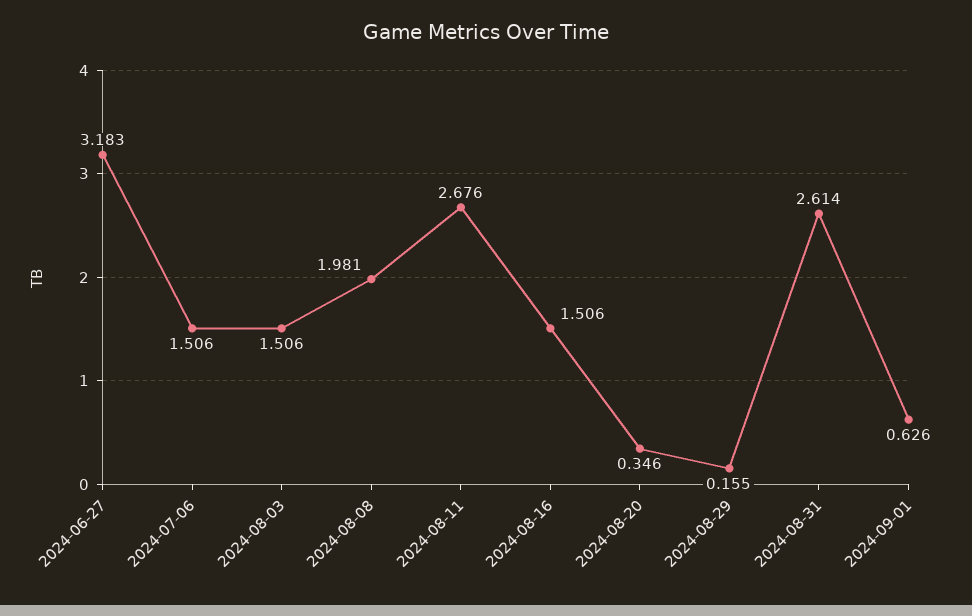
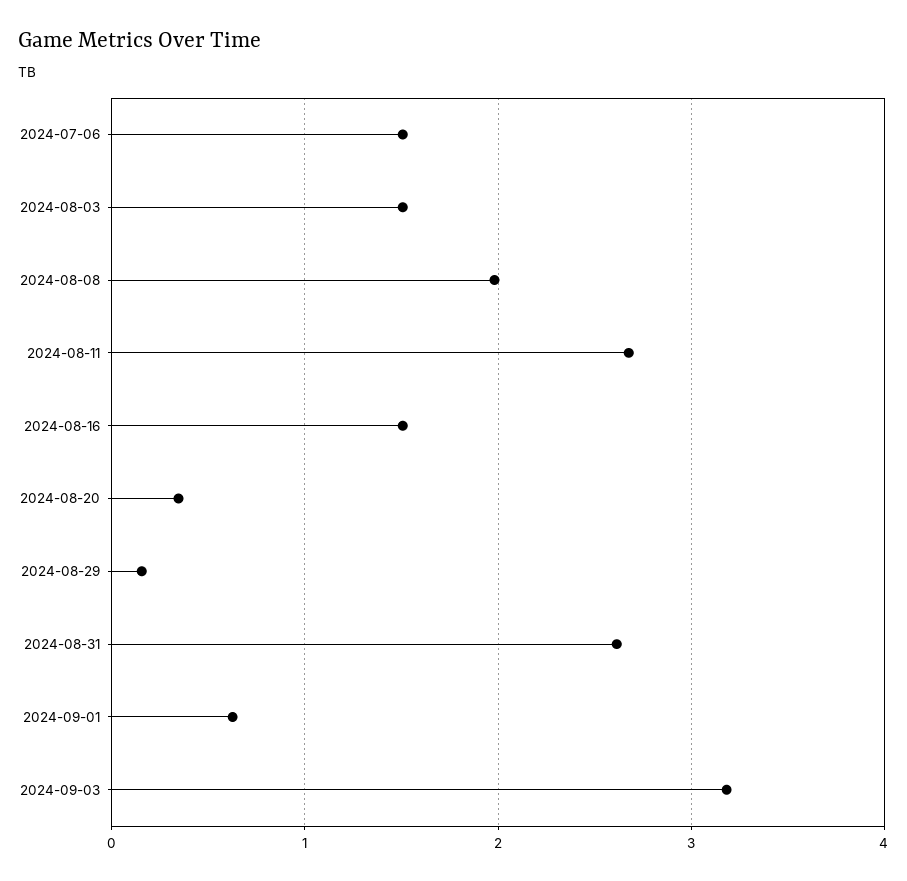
2024-06-27: 3.183 -> none
2024-09-03: none -> 3.2

